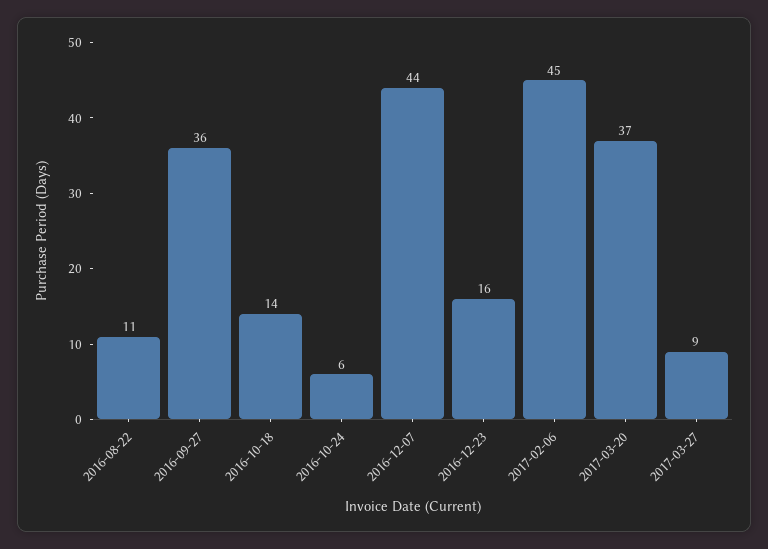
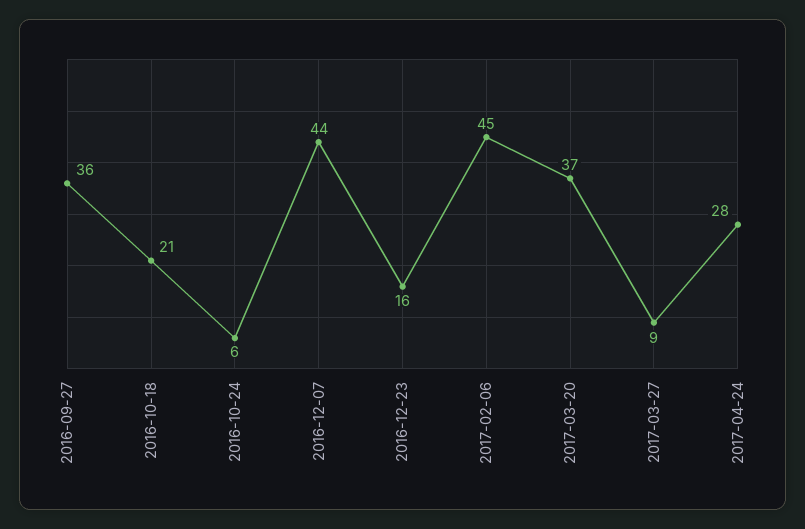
2016-08-22: 11 -> none
2016-10-18: 14 -> 21
2017-04-24: none -> 28

